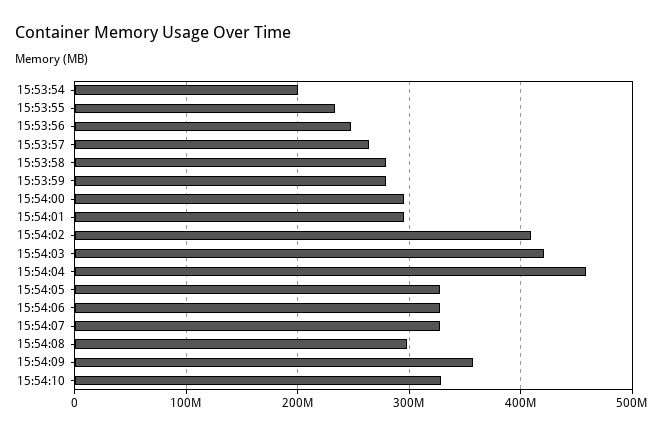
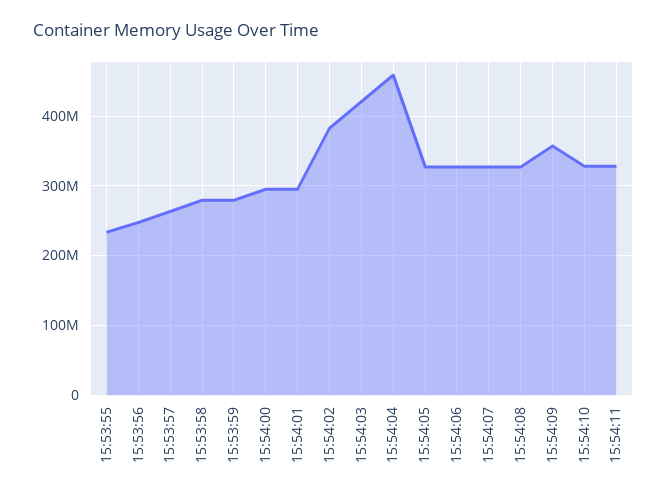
15:53:54: 200000000 -> none
15:54:02: 410000000 -> 380000000
15:54:08: 300000000 -> 330000000
15:54:11: none -> 330000000

